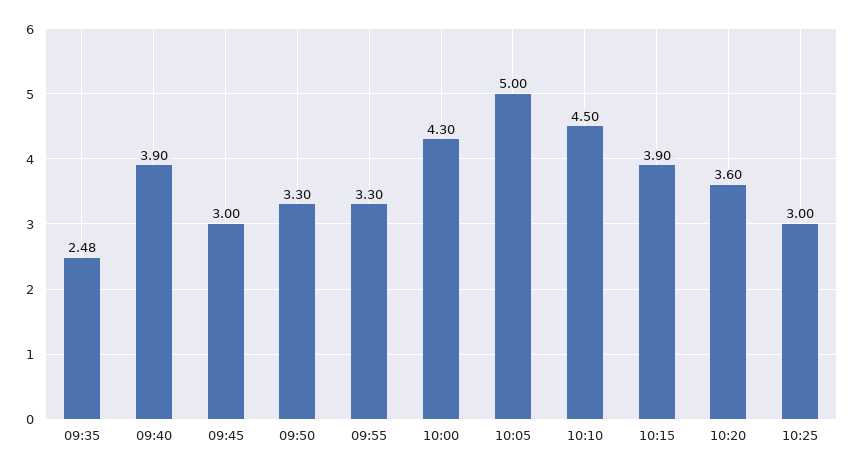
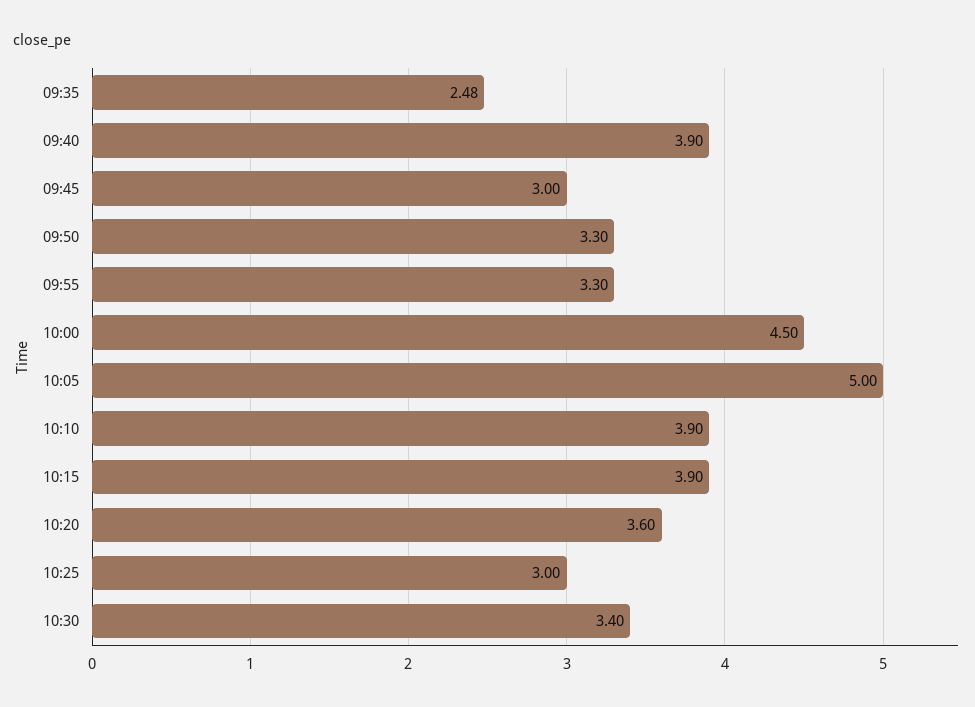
10:00: 4.3 -> 4.5
10:10: 4.5 -> 3.9
10:30: none -> 3.4

